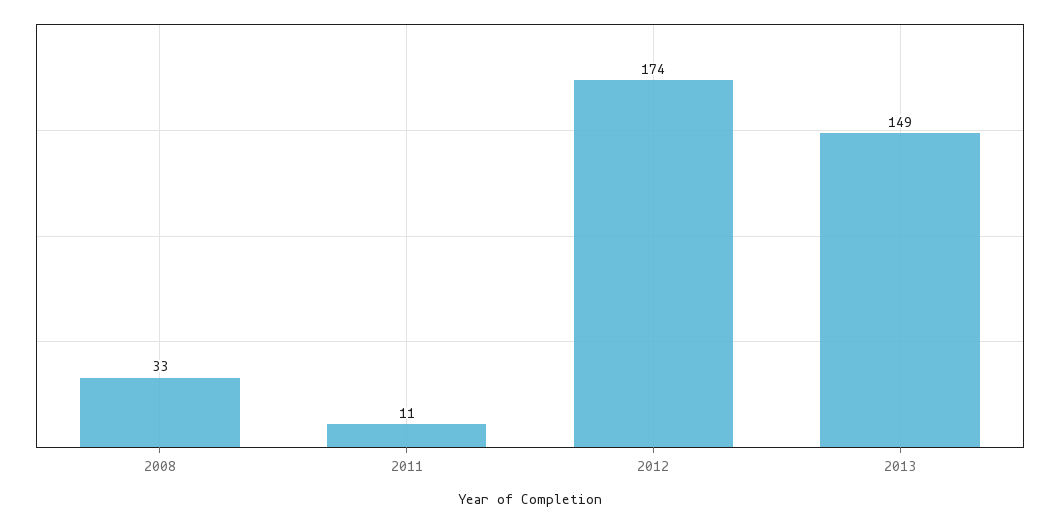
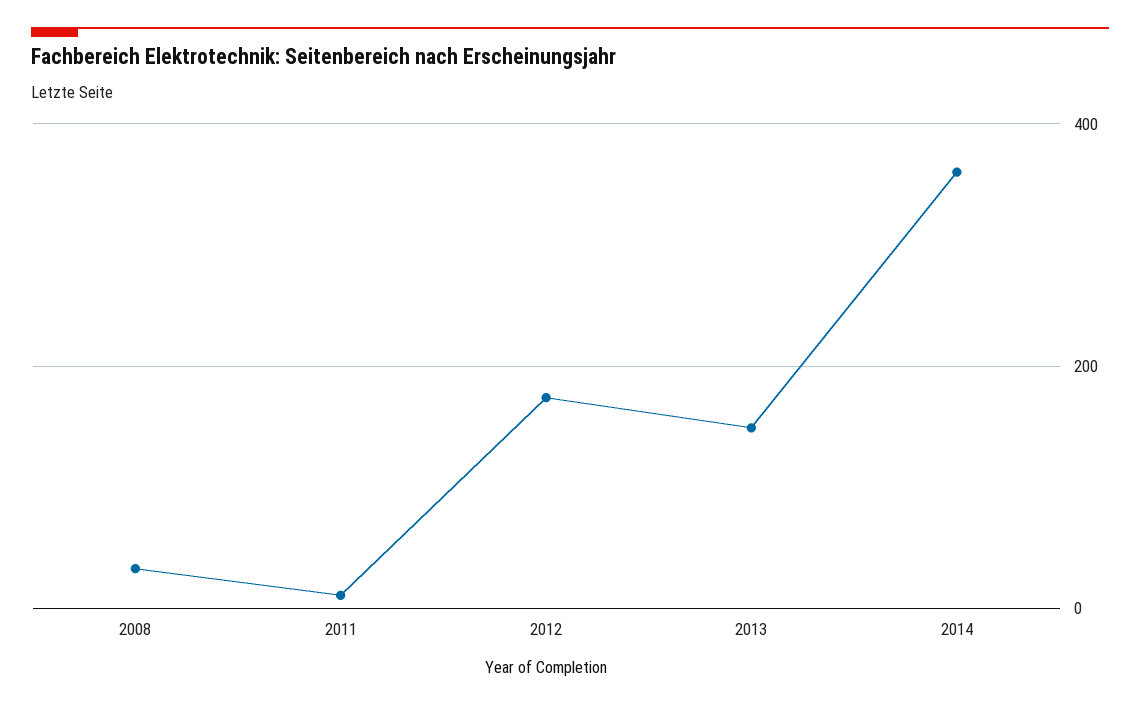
2014: none -> 360

